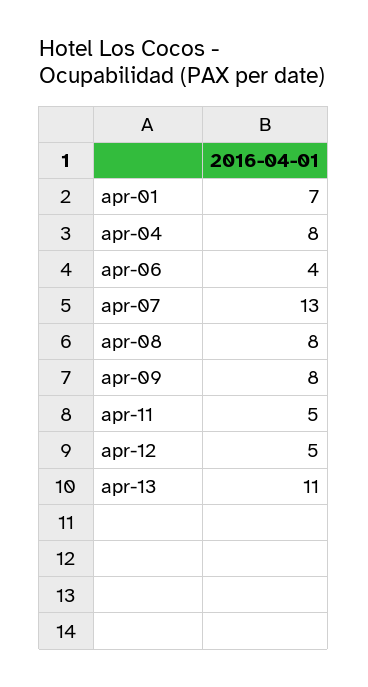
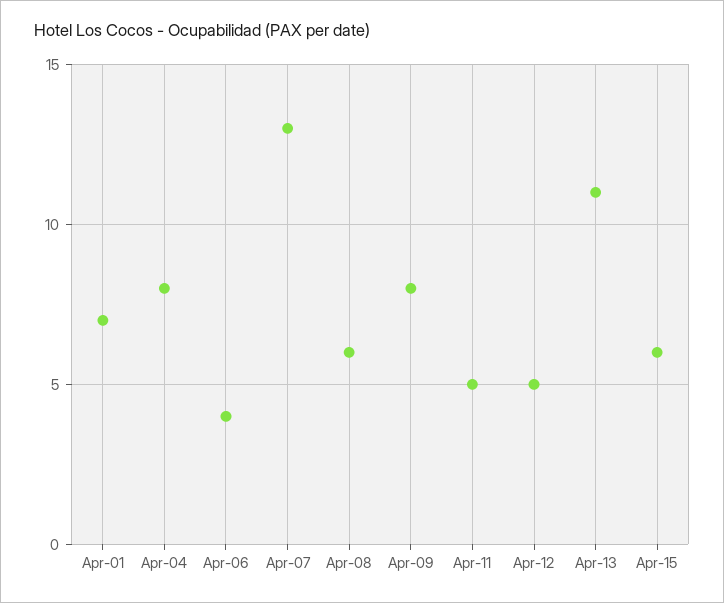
apr-08: 8 -> 6
Apr-15: none -> 6

